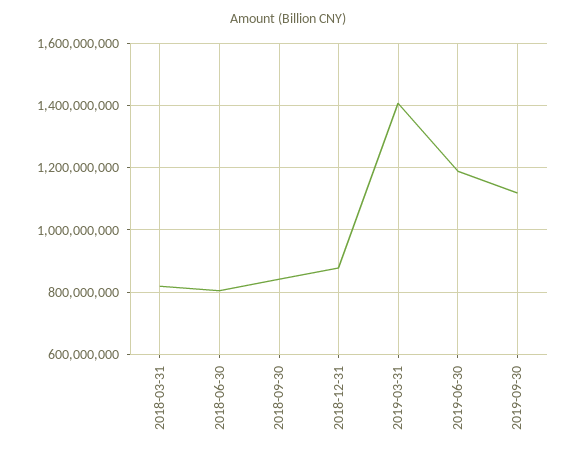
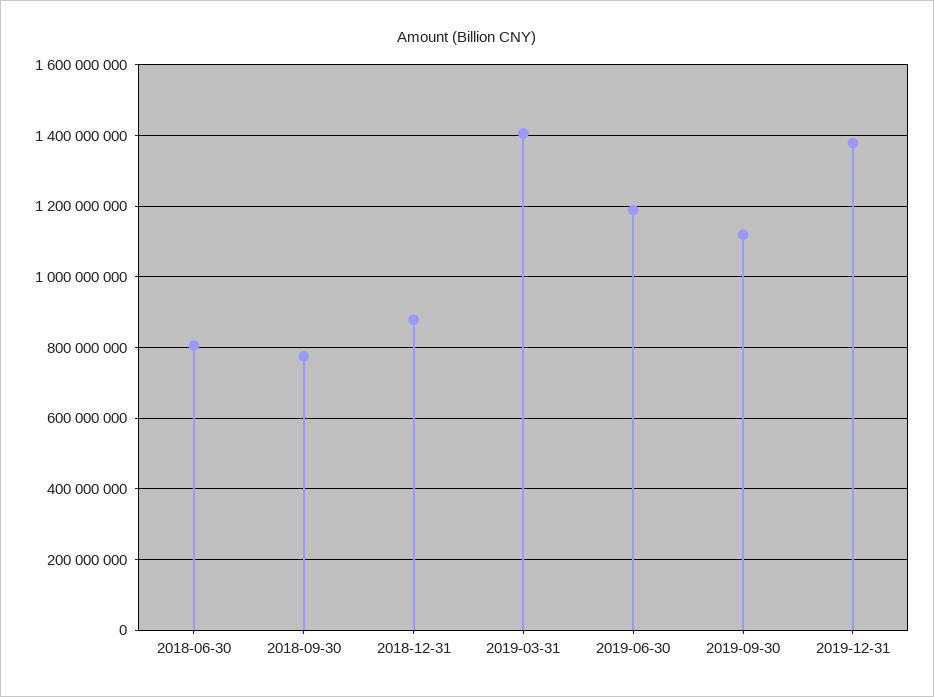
2018-03-31: 820000000 -> none
2018-09-30: 840000000 -> 780000000
2019-12-31: none -> 1380000000

